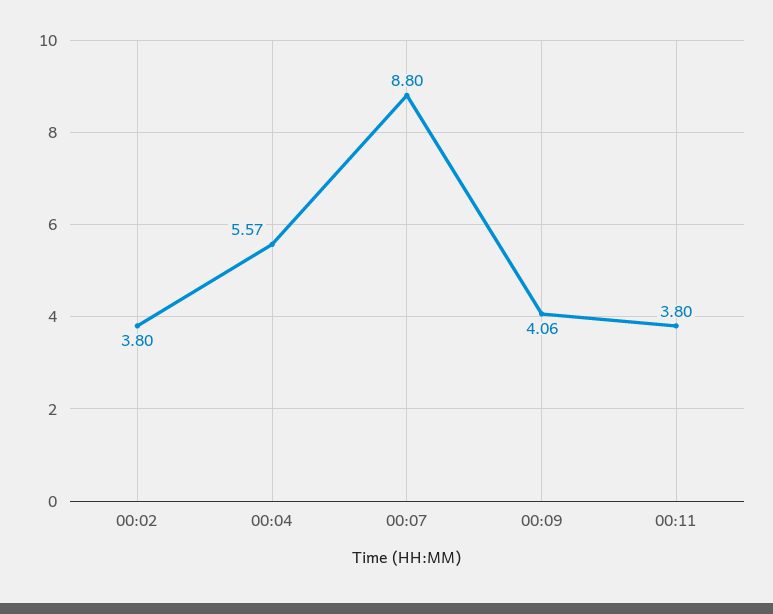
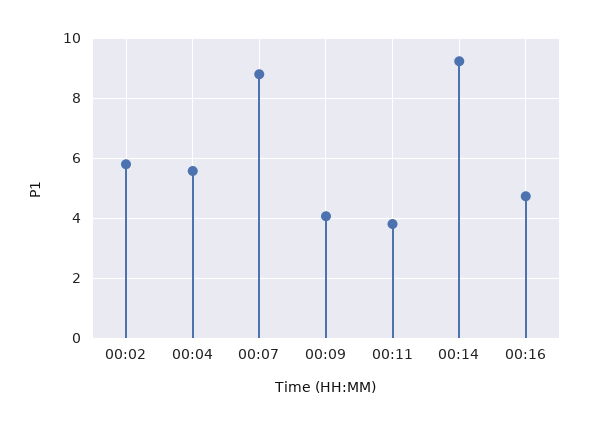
00:02: 3.8 -> 5.75
00:14: none -> 9.25
00:16: none -> 4.75

